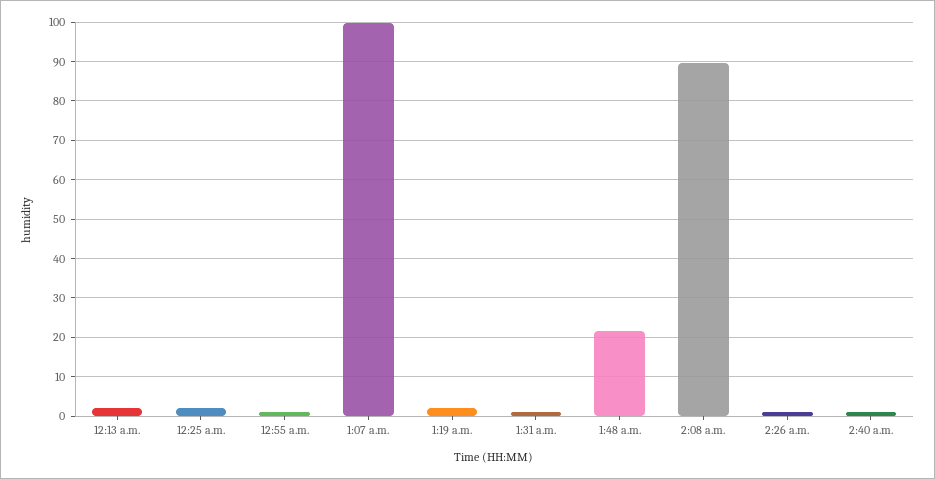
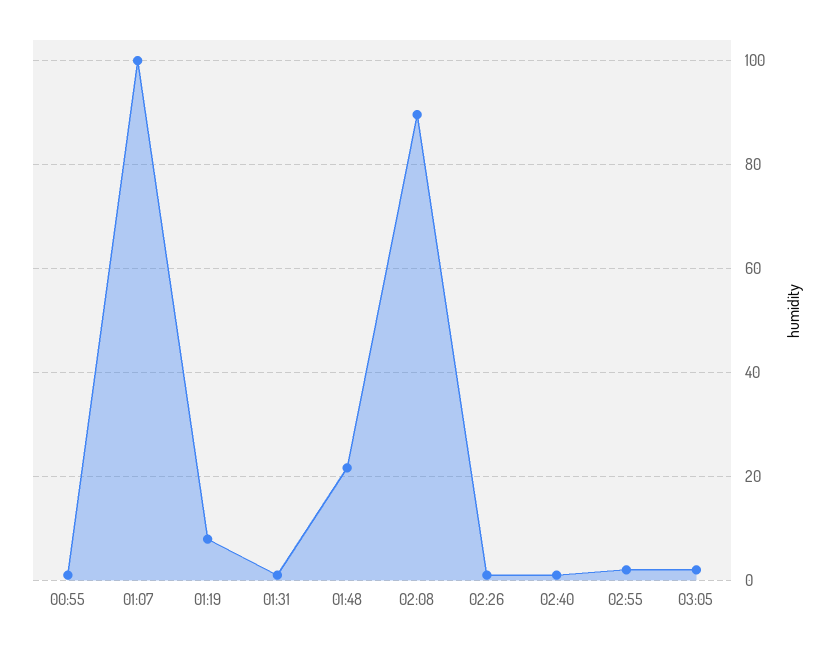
12:13 a.m.: 2 -> none
12:25 a.m.: 2 -> none
1:19 a.m.: 2 -> 8
02:55: none -> 2
03:05: none -> 2

